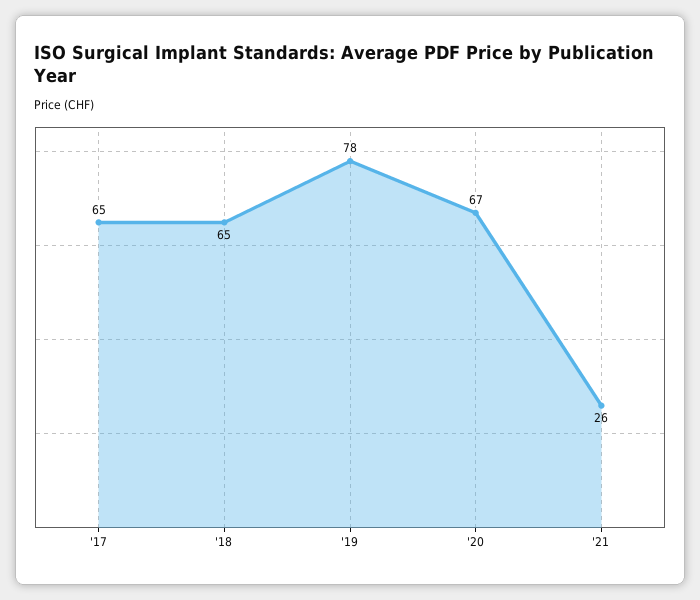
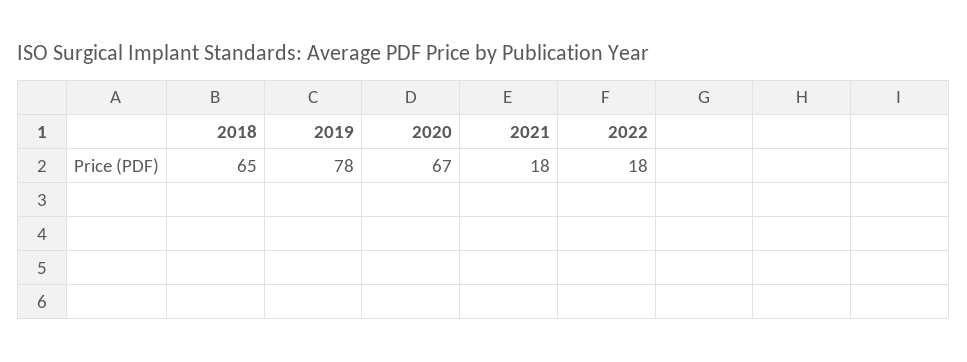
'17: 65 -> none
'21: 26 -> 18
2022: none -> 18

